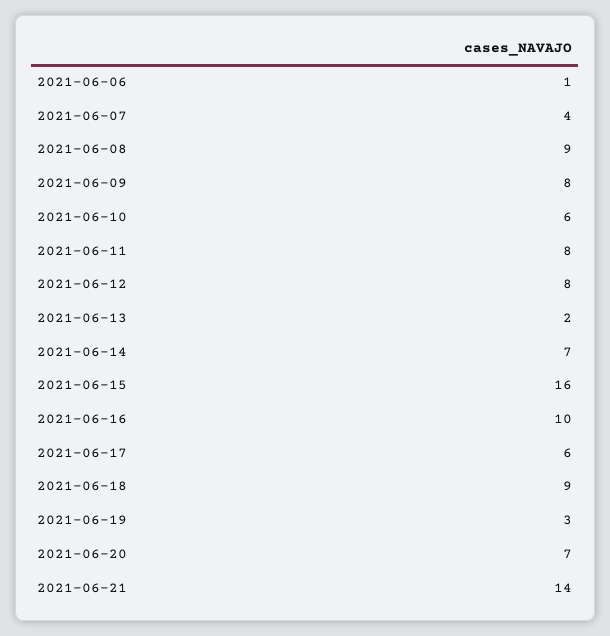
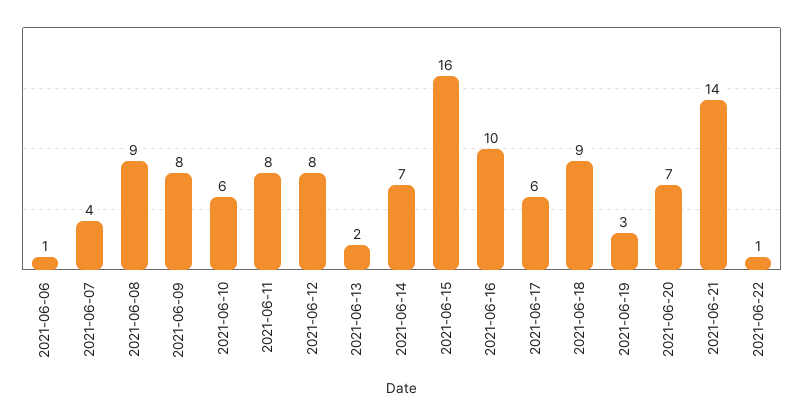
2021-06-22: none -> 1

